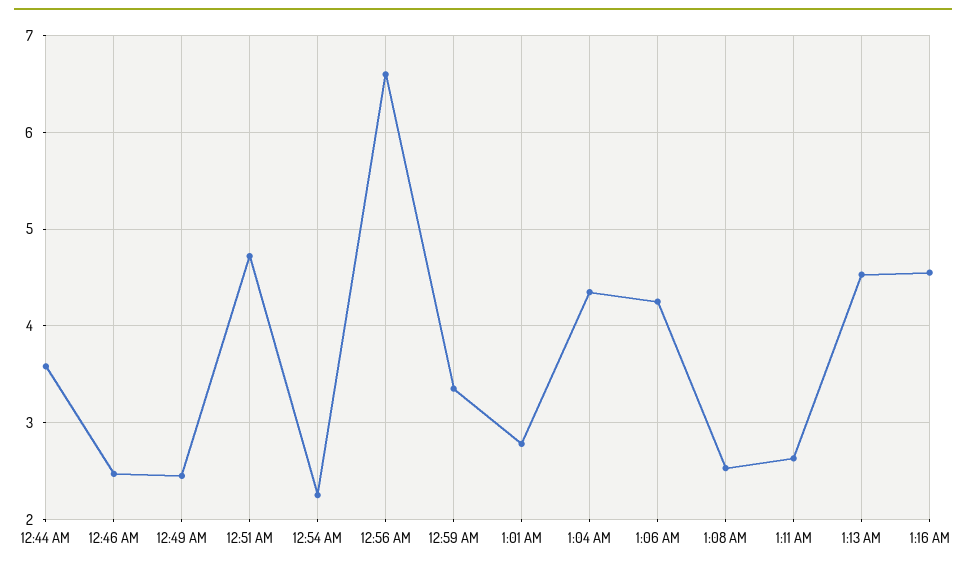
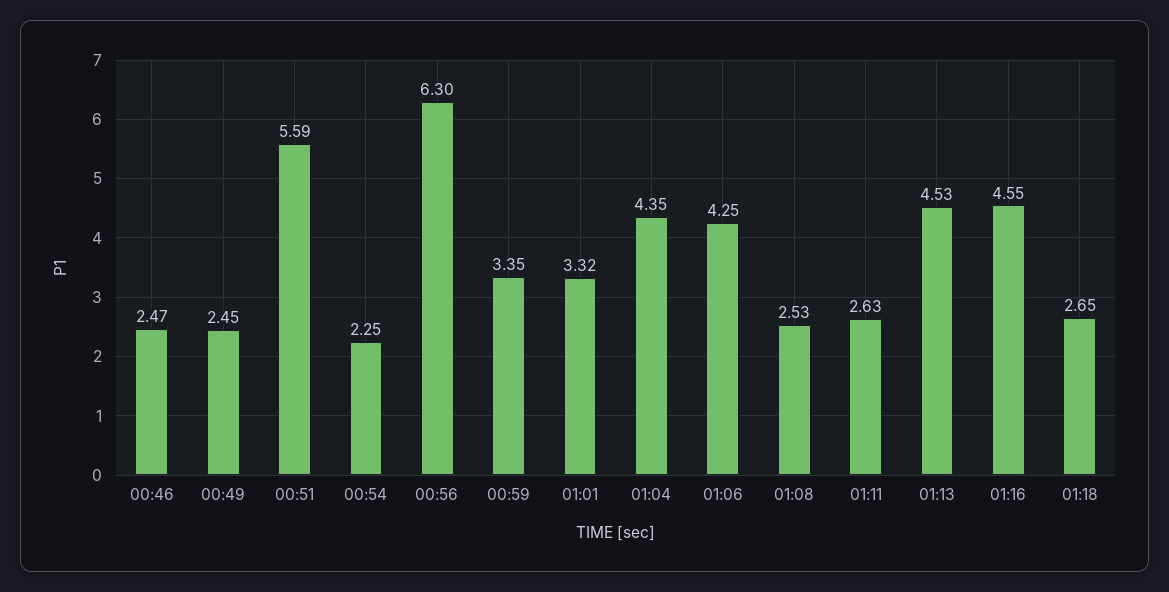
12:44 AM: 3.6 -> none
12:51 AM: 4.7 -> 5.59
12:56 AM: 6.6 -> 6.3
1:01 AM: 2.8 -> 3.32
01:18: none -> 2.65

